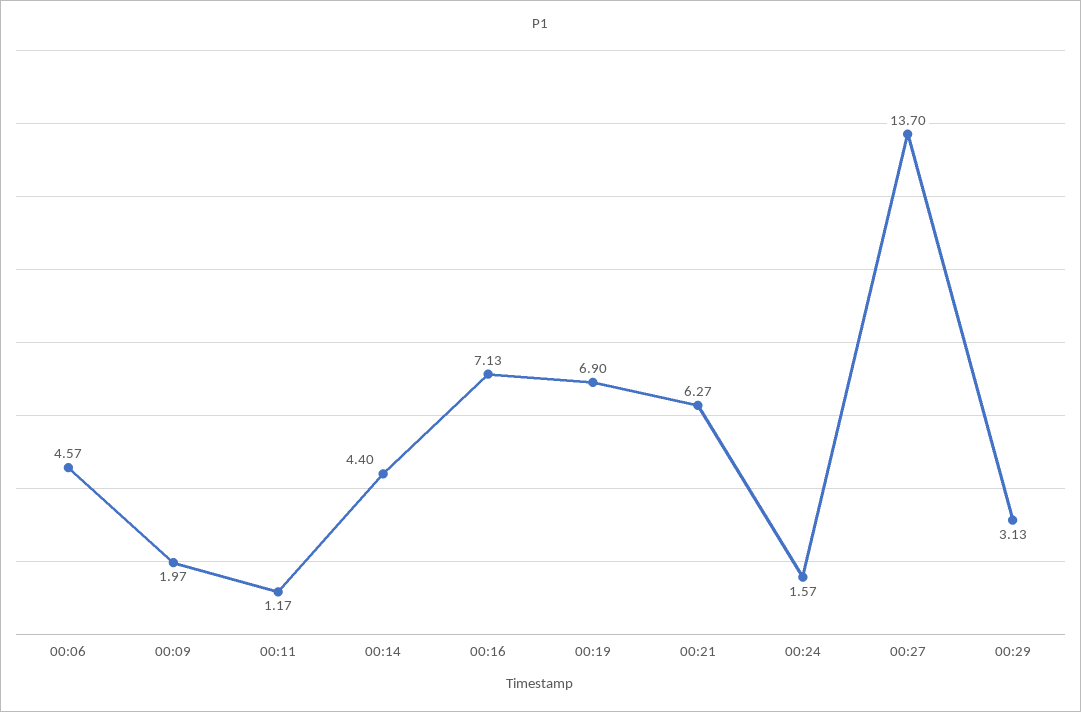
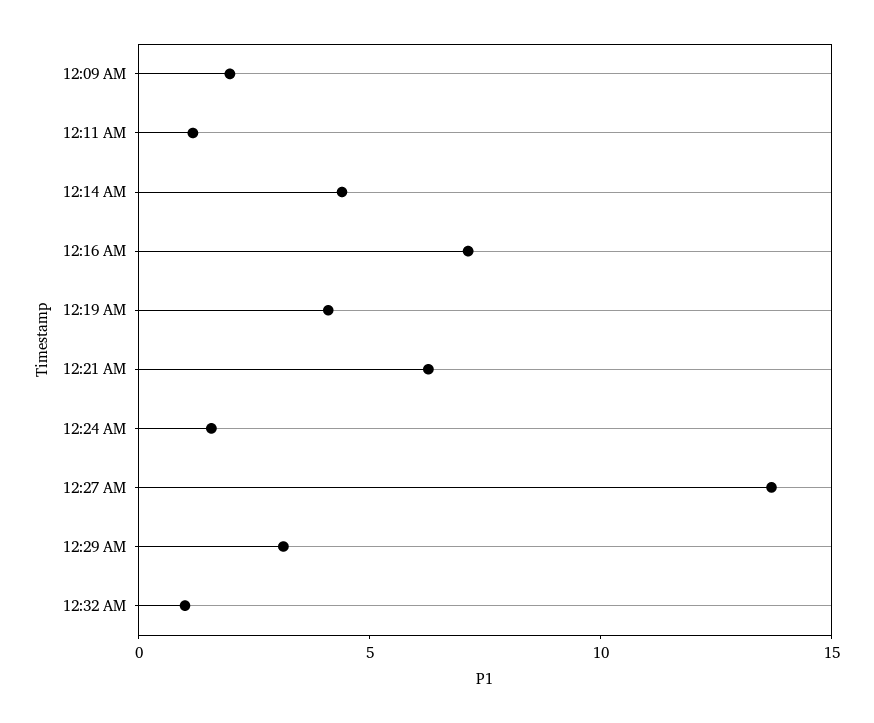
00:06: 4.57 -> none
00:19: 6.9 -> 4
12:32 AM: none -> 1

